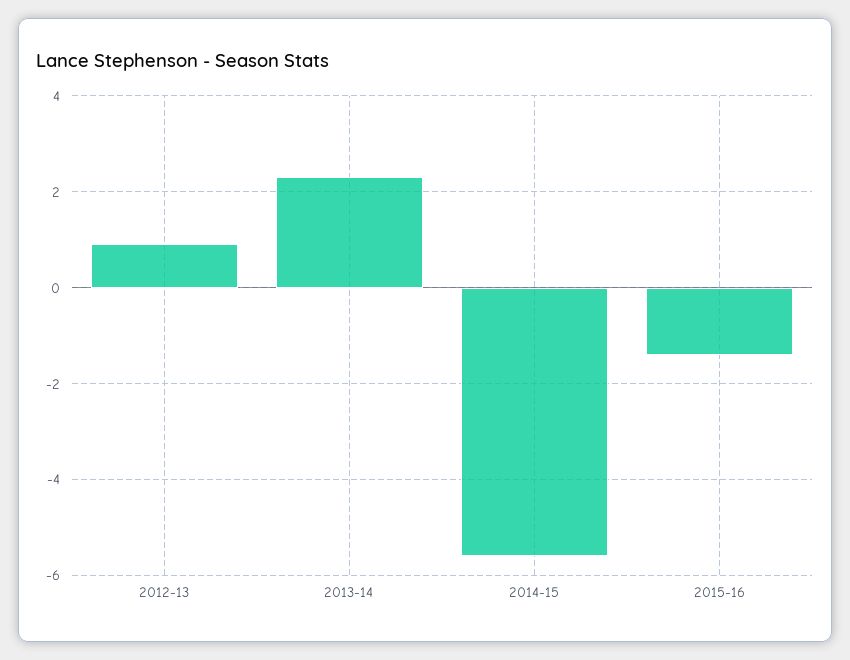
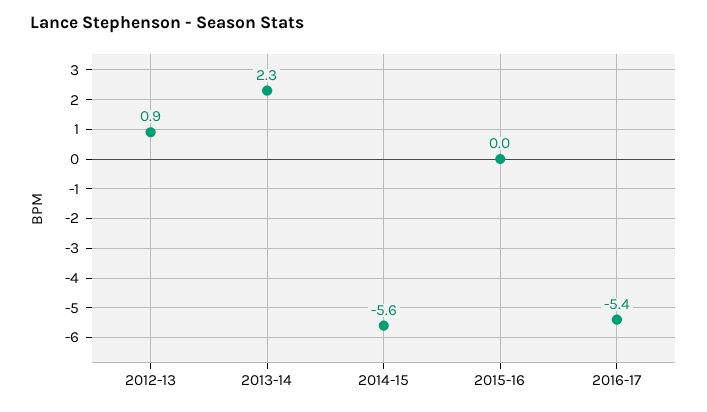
2015-16: -1.5 -> 0
2016-17: none -> -5.4

